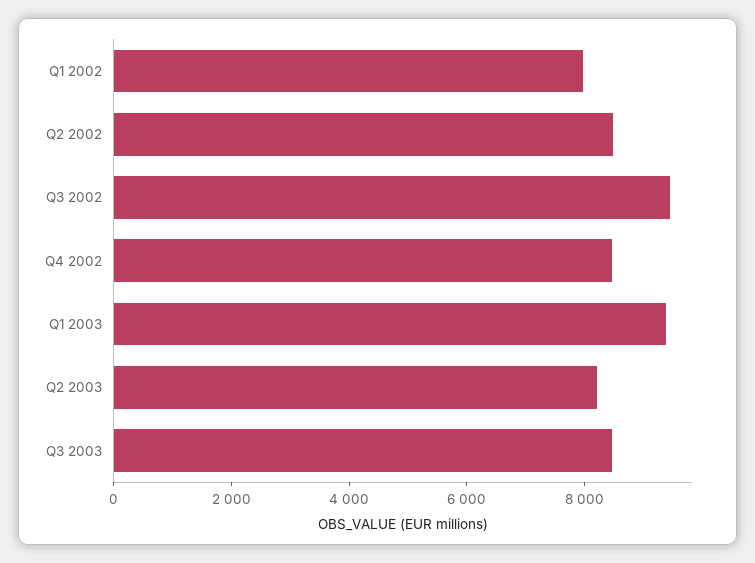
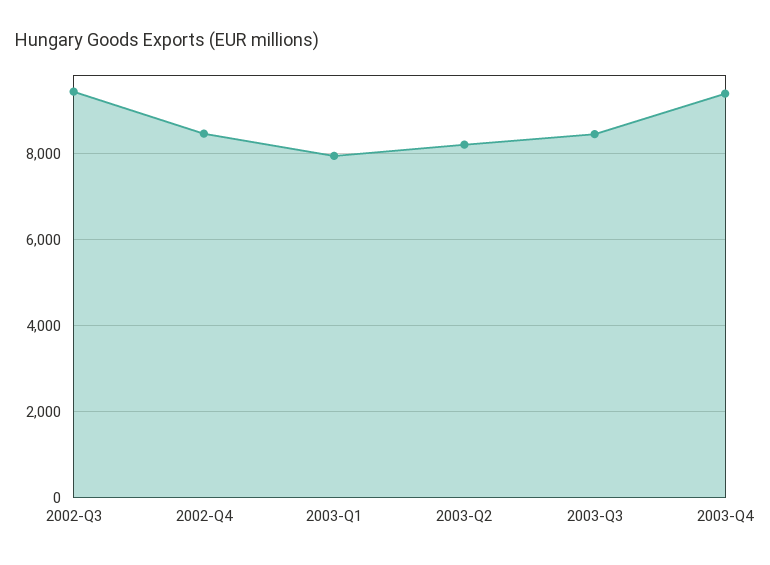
Q1 2002: 8000 -> none
Q2 2002: 8500 -> none
Q1 2003: 9500 -> 8000
2003-Q4: none -> 9400

